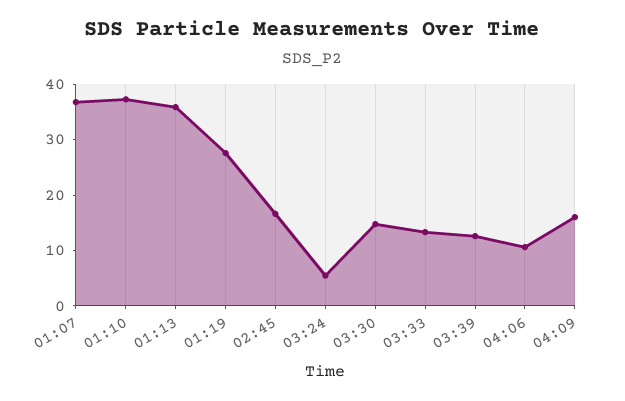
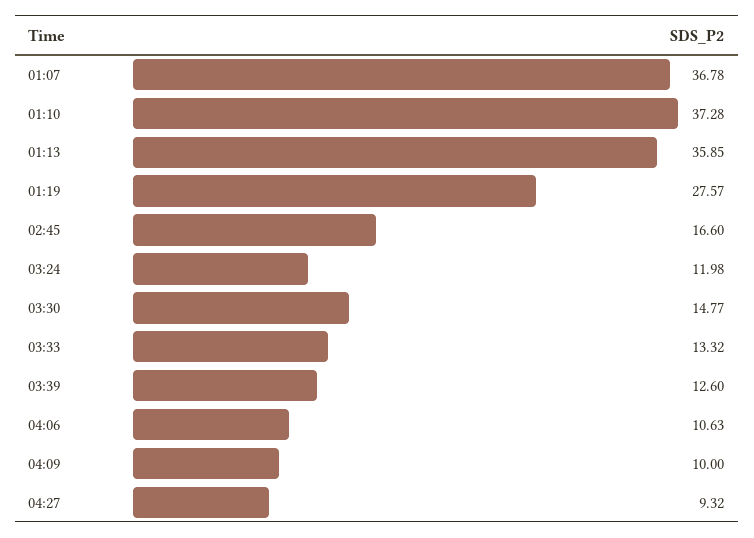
03:24: 6 -> 11.98
04:09: 16 -> 10
04:27: none -> 9.32

